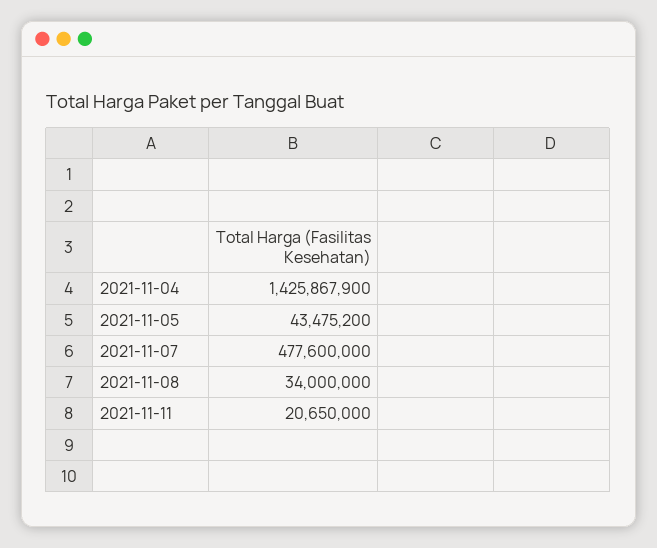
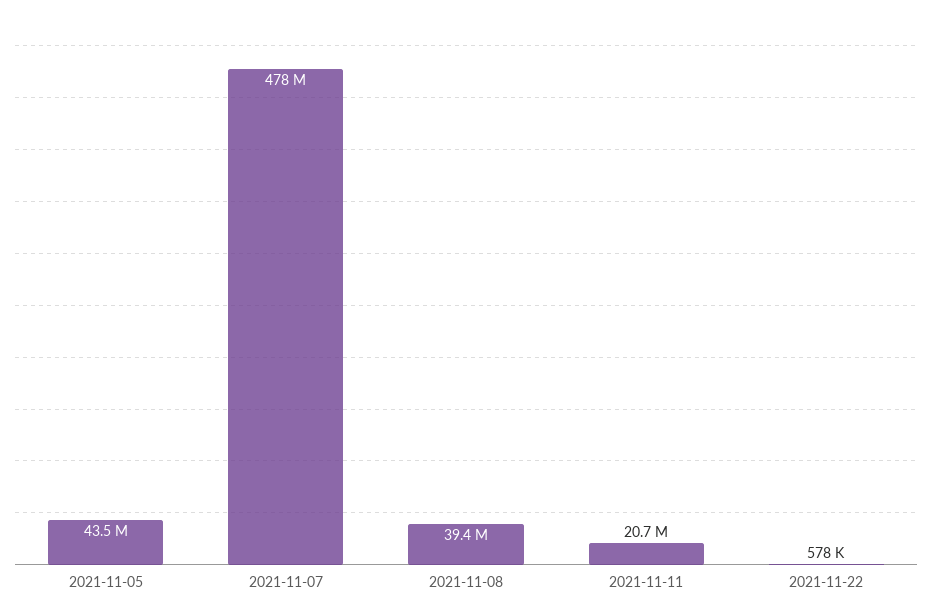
2021-11-04: 1425867900 -> none
2021-11-08: 34000000 -> 39400000
2021-11-22: none -> 578000

